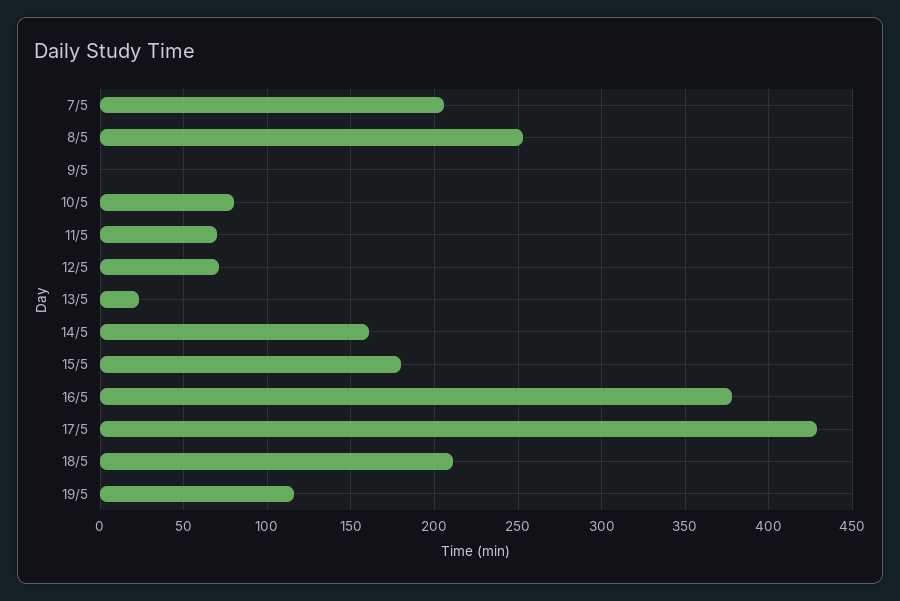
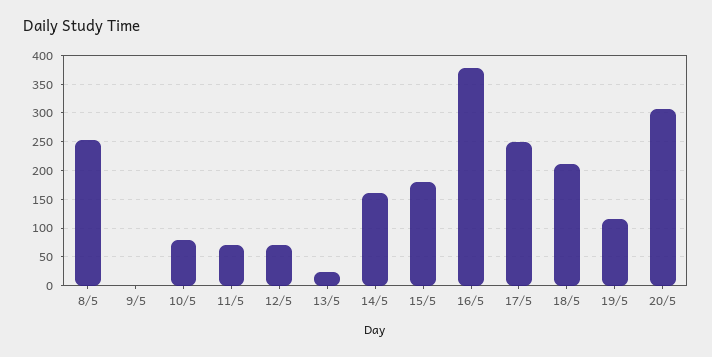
7/5: 205 -> none
17/5: 430 -> 250
20/5: none -> 300

